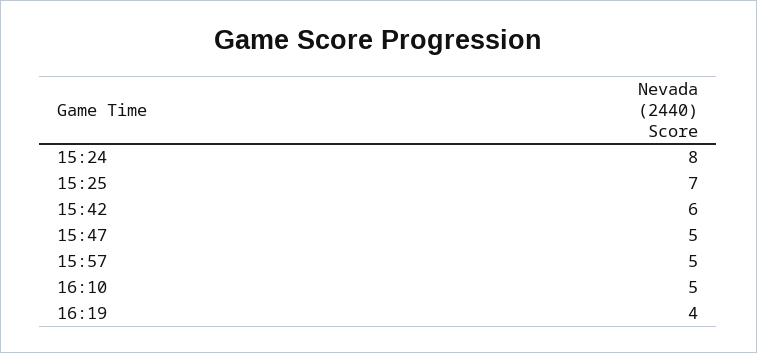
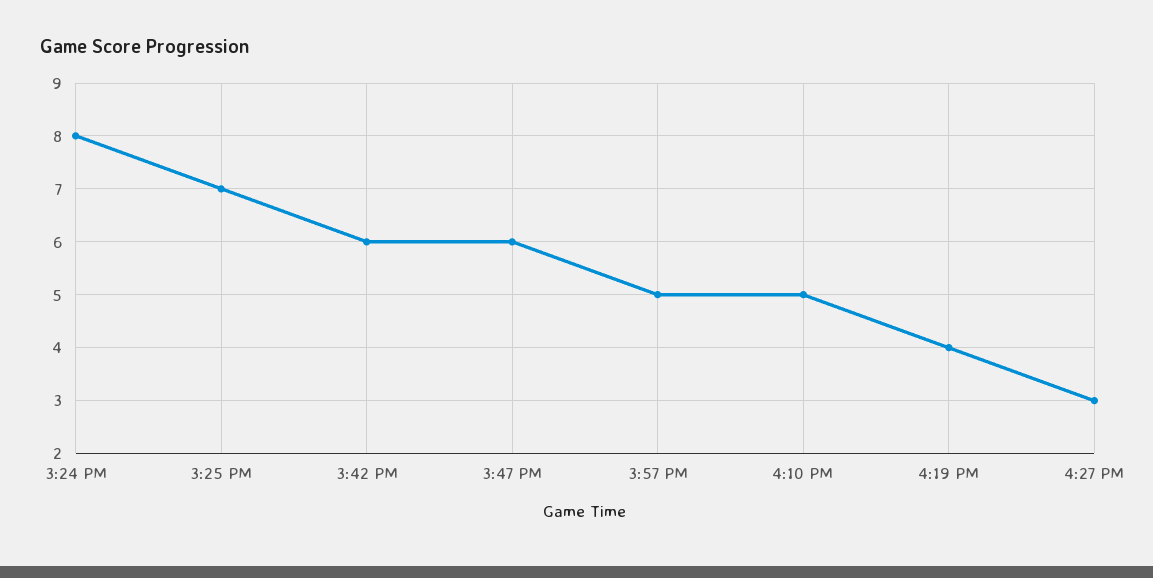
15:47: 5 -> 6
4:27 PM: none -> 3

